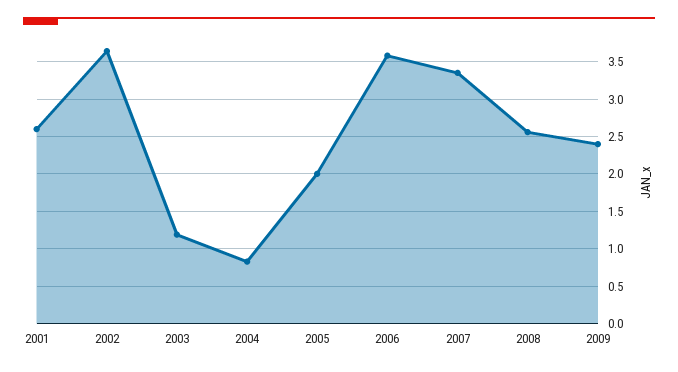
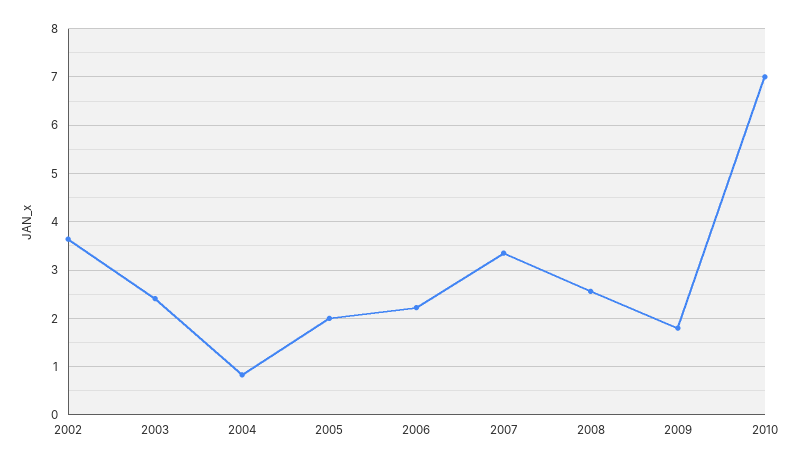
2001: 2.6 -> none
2003: 1.2 -> 2.4
2006: 3.6 -> 2.2
2009: 2.4 -> 1.8
2010: none -> 7

